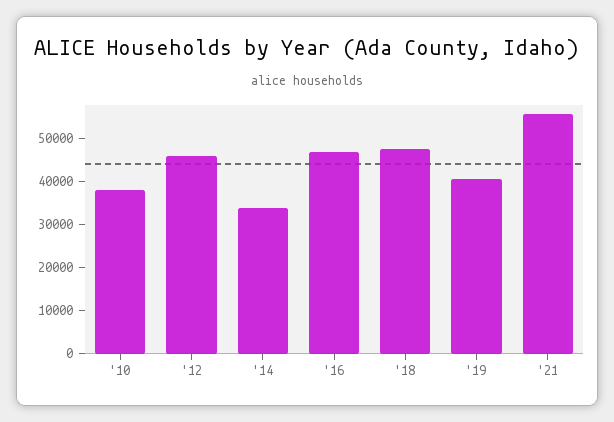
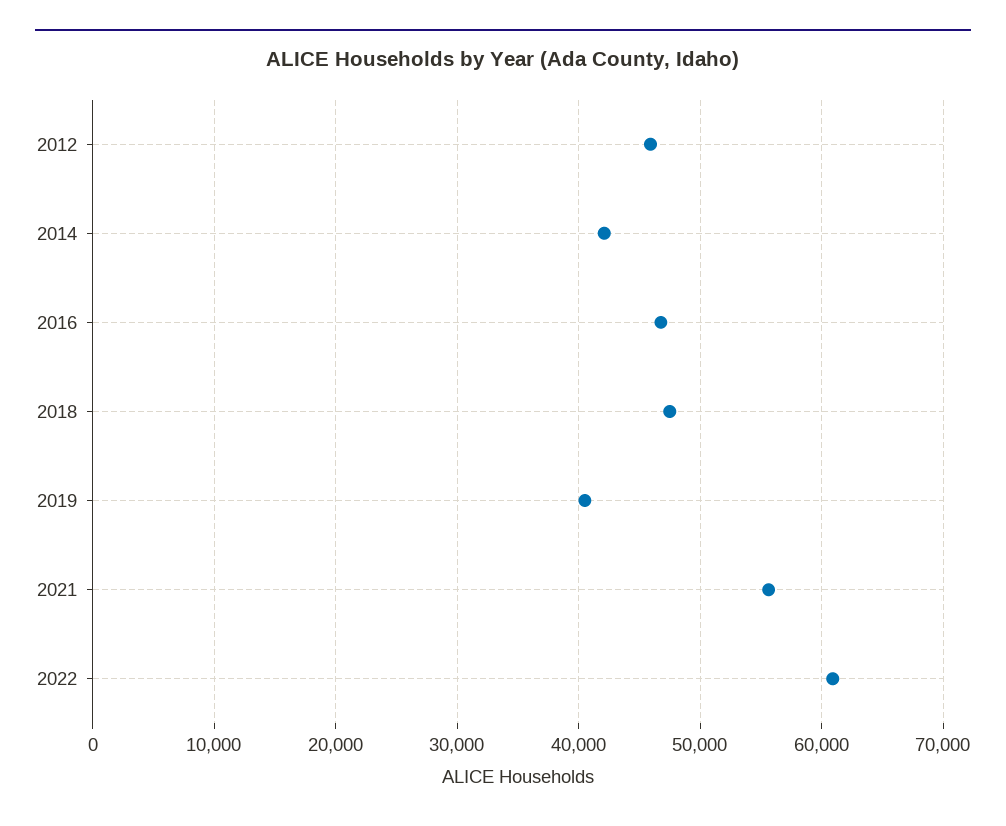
'10: 38000 -> none
'14: 34000 -> 42000
2022: none -> 61000

